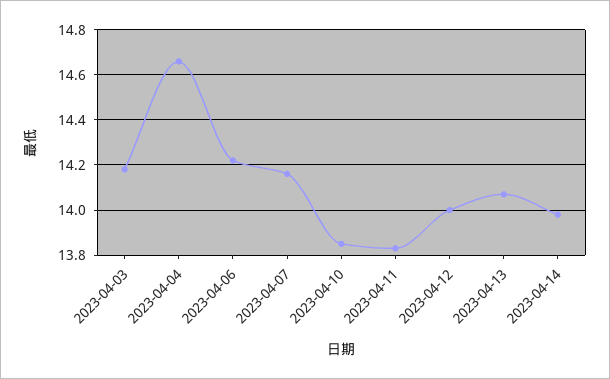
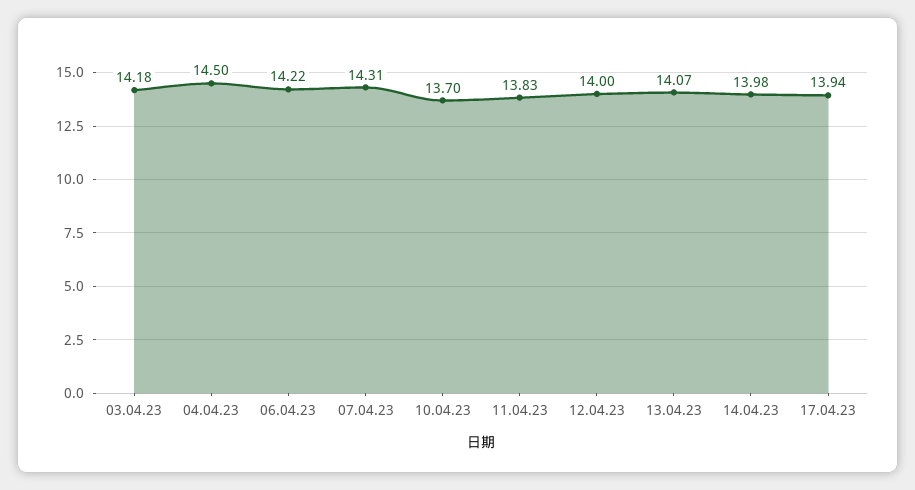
2023-04-04: 14.65 -> 14.5
2023-04-07: 14.15 -> 14.31
2023-04-10: 13.85 -> 13.7
17.04.23: none -> 13.94

